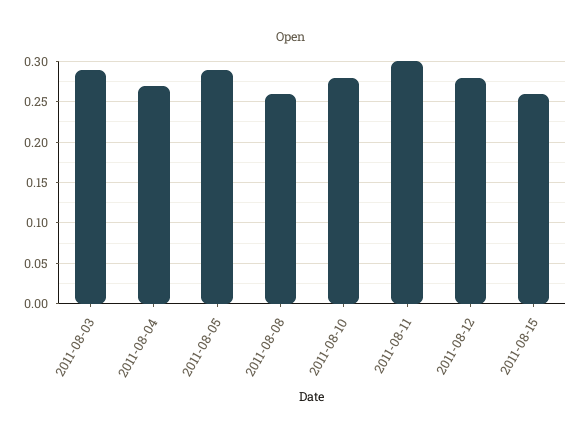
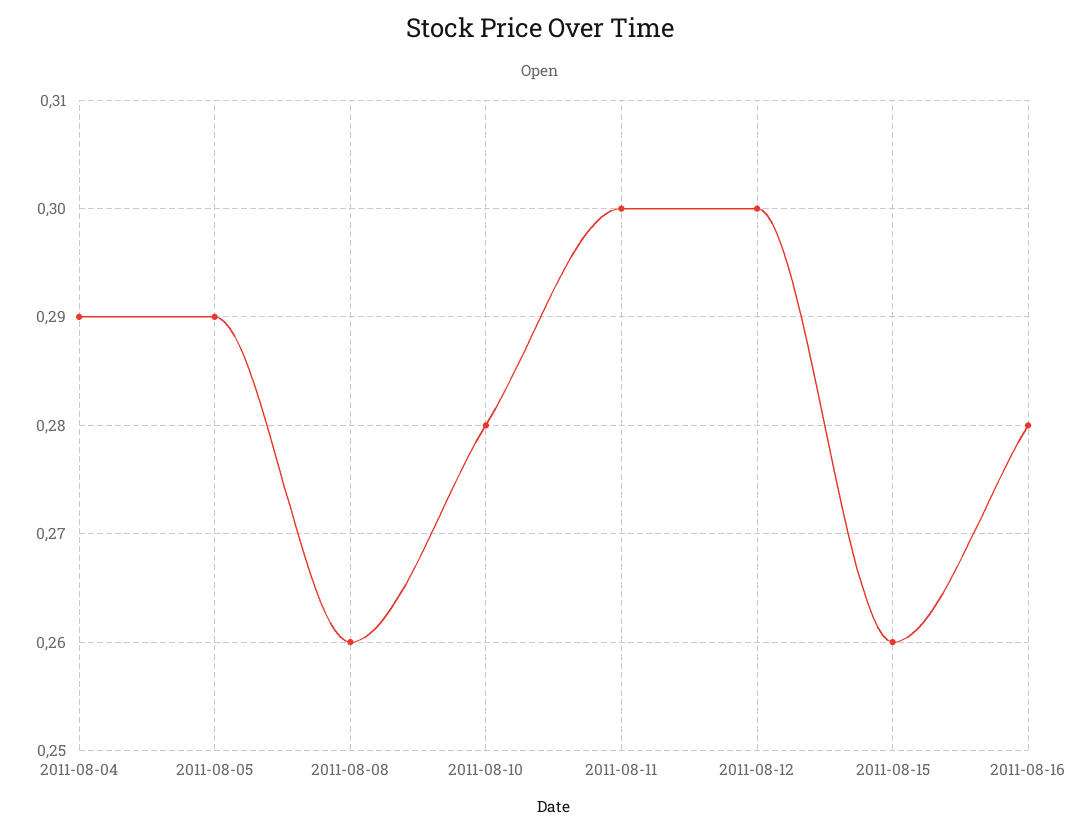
2011-08-03: 0.29 -> none
2011-08-04: 0.27 -> 0.29
2011-08-12: 0.28 -> 0.3
2011-08-16: none -> 0.28

